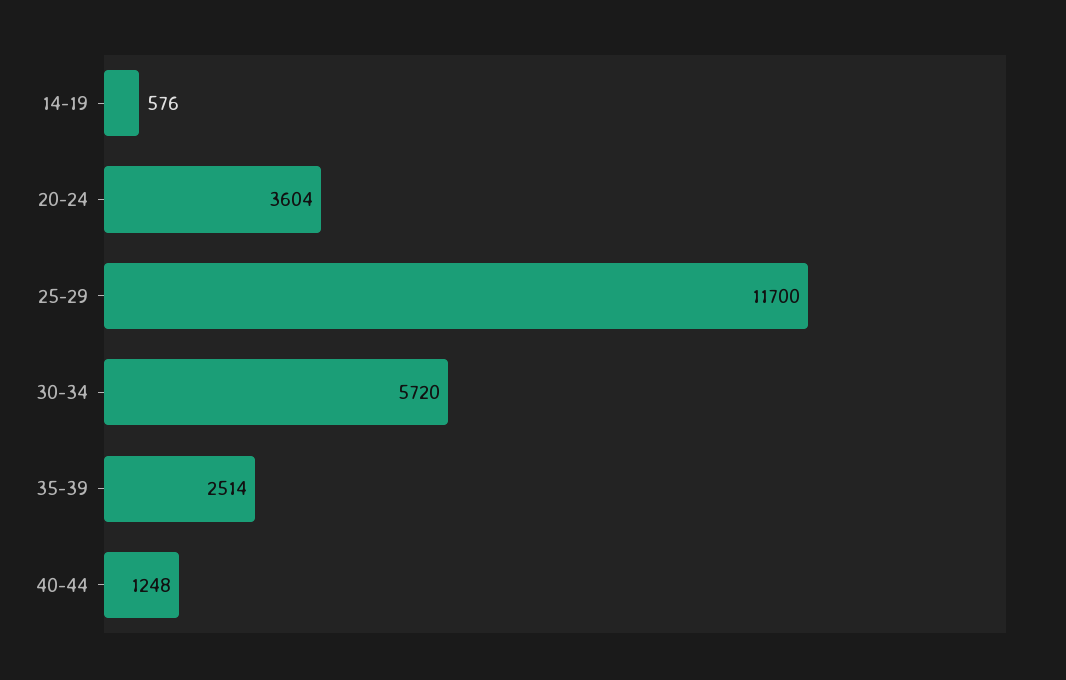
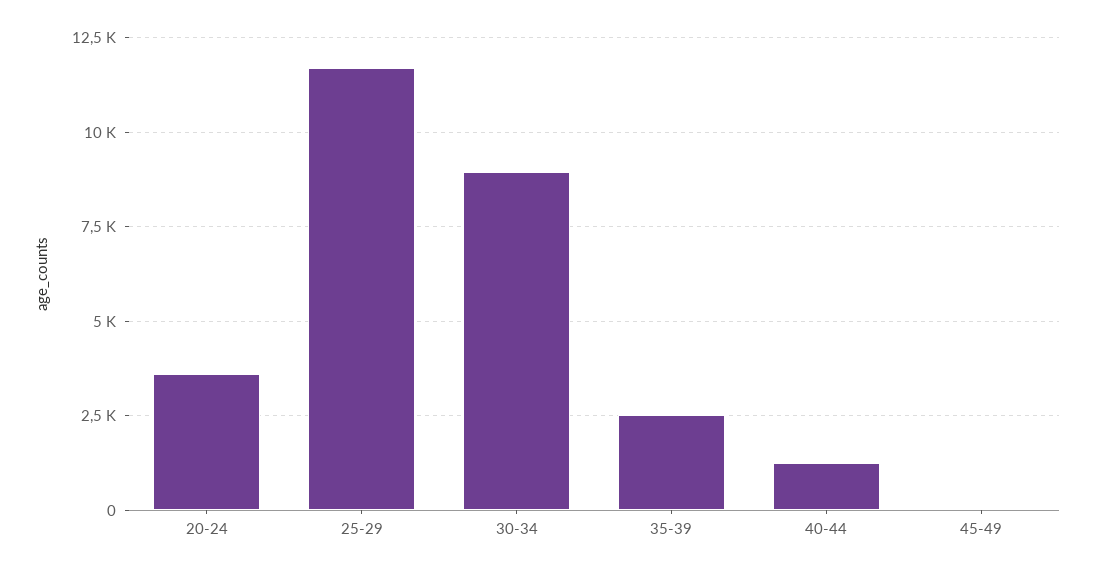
14-19: 576 -> none
30-34: 5720 -> 9000
45-49: none -> 0

